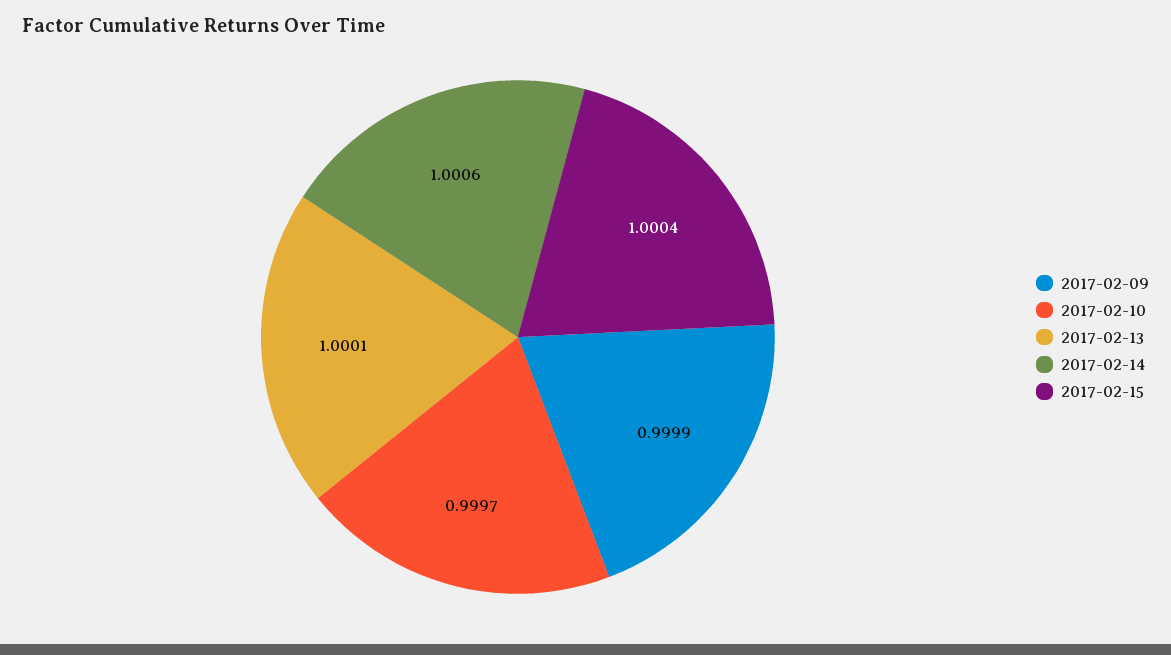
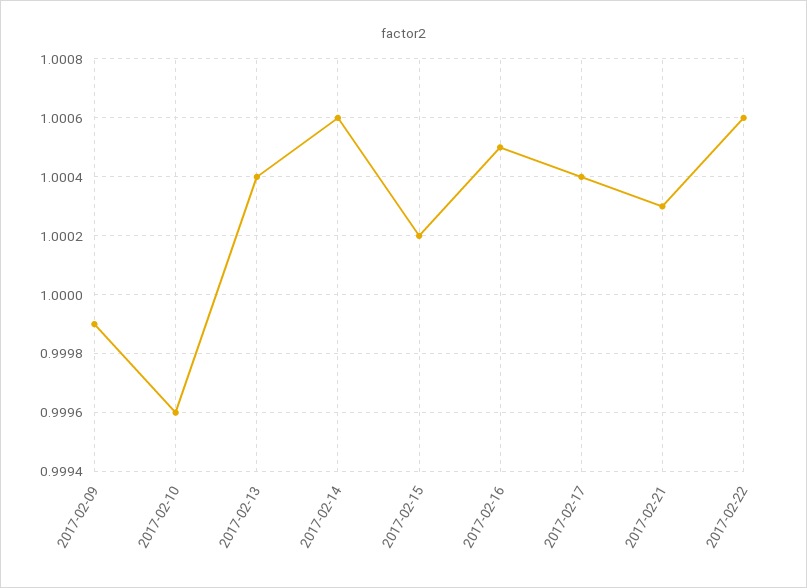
2017-02-10: 0.9997 -> 0.9996
2017-02-13: 1.0001 -> 1.0004
2017-02-15: 1.0004 -> 1.0002
2017-02-16: none -> 1.0005
2017-02-17: none -> 1.0004
2017-02-21: none -> 1.0003
2017-02-22: none -> 1.0006

